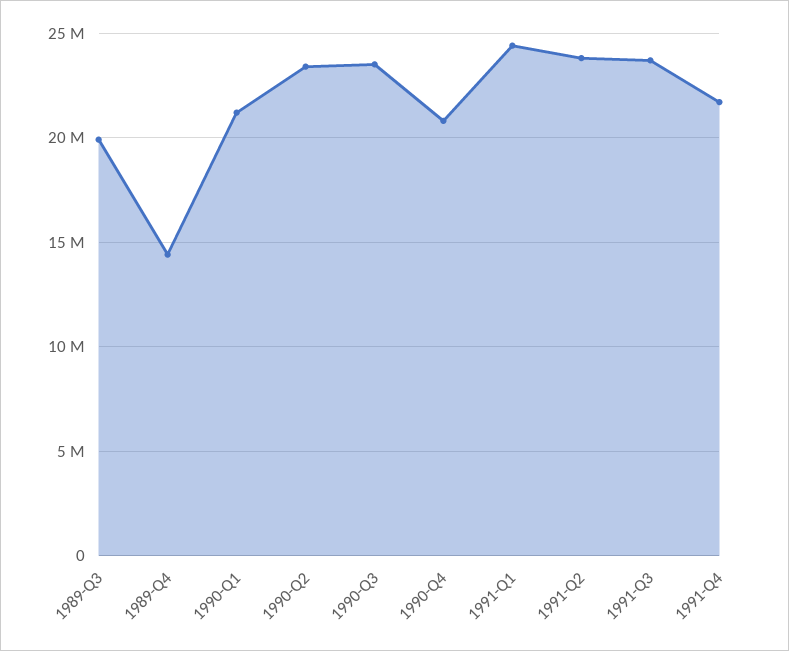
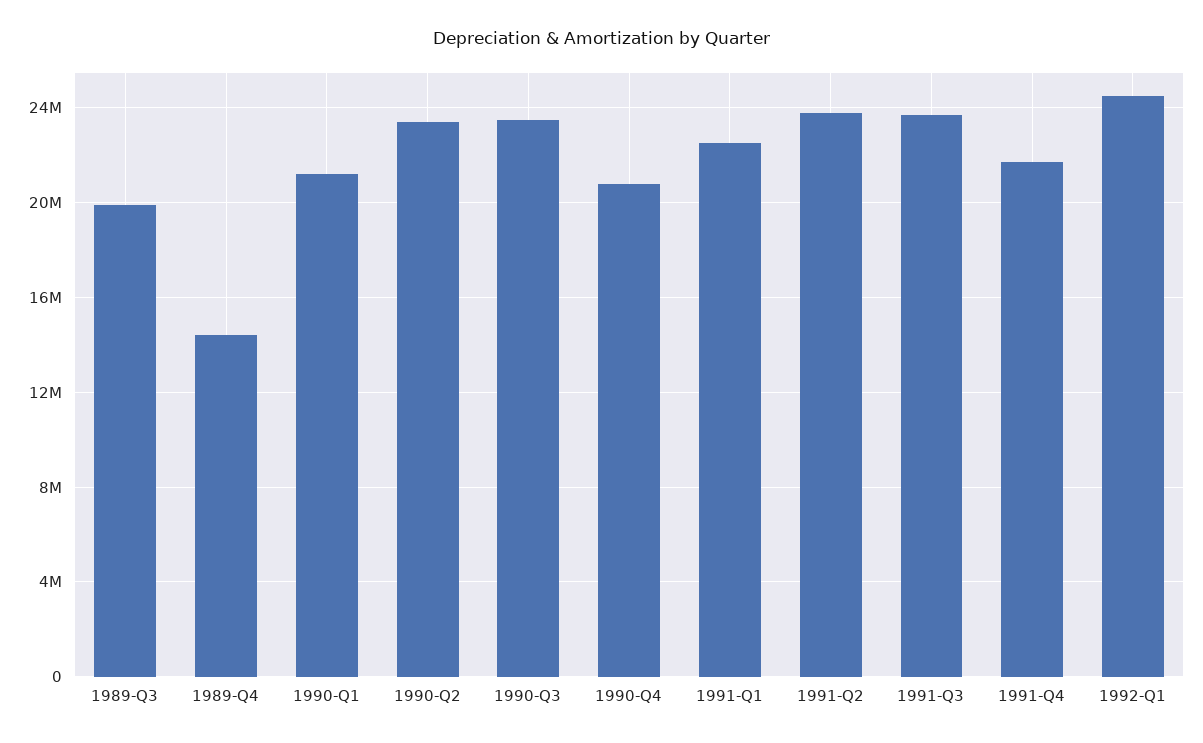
1991-Q1: 24500000 -> 22500000
1992-Q1: none -> 24500000

